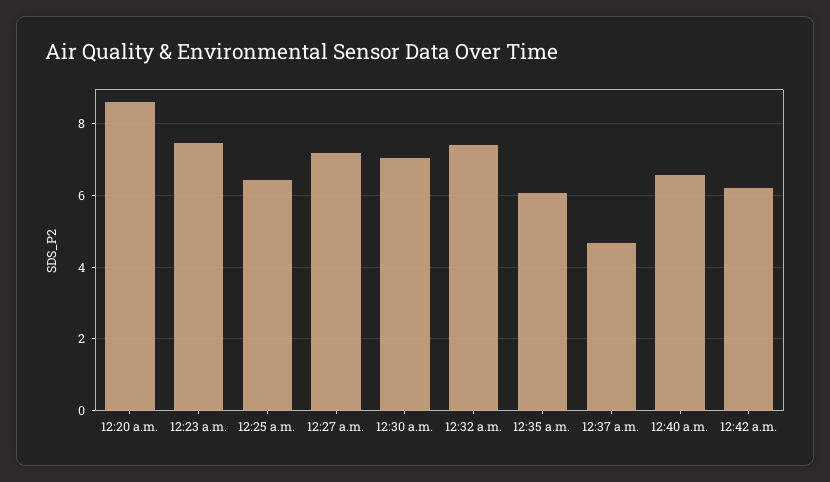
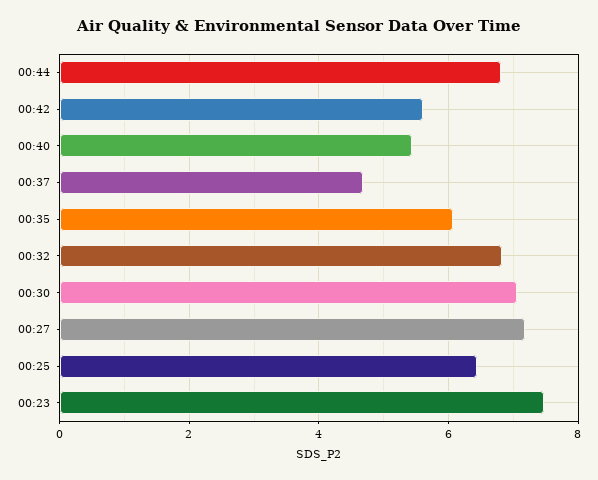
12:20 a.m.: 8.6 -> none
12:32 a.m.: 7.4 -> 6.8
12:40 a.m.: 6.6 -> 5.4
12:42 a.m.: 6.2 -> 5.6
00:44: none -> 6.8

